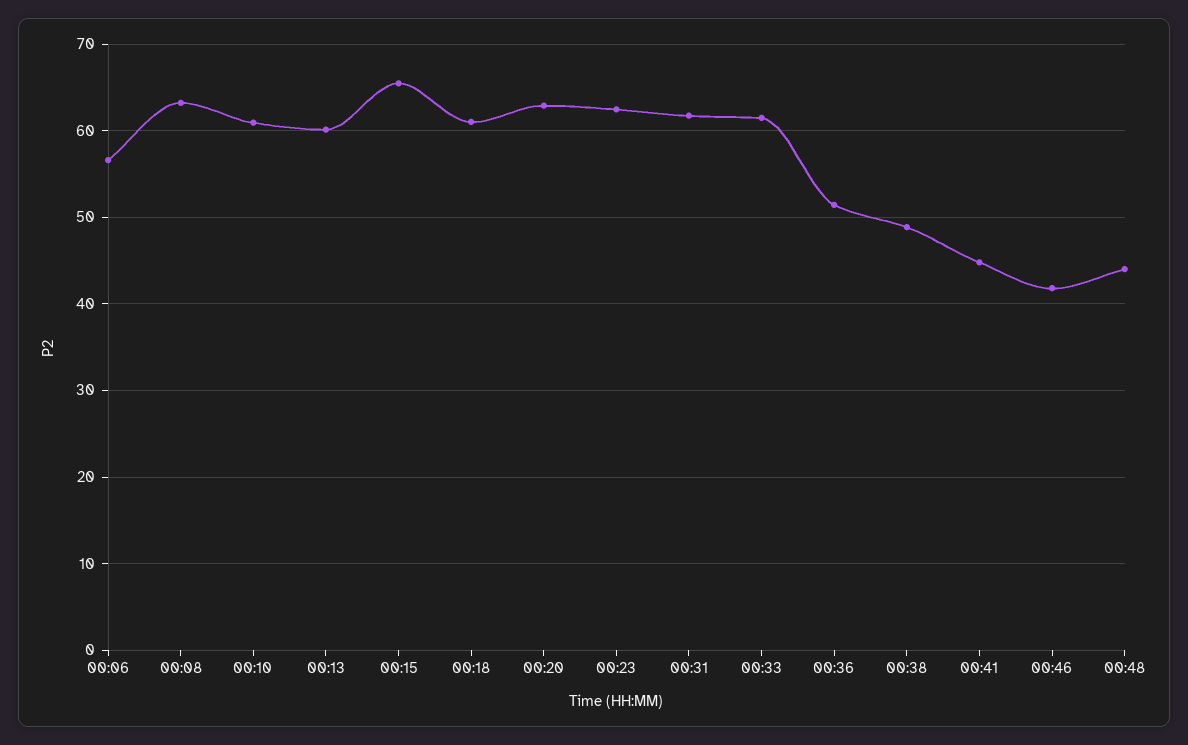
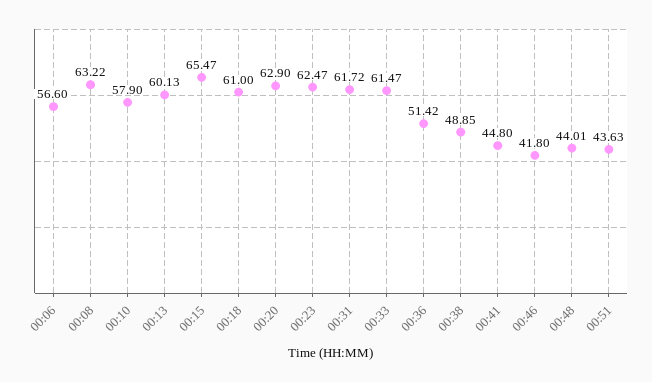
00:10: 61 -> 57.9
00:51: none -> 43.63

